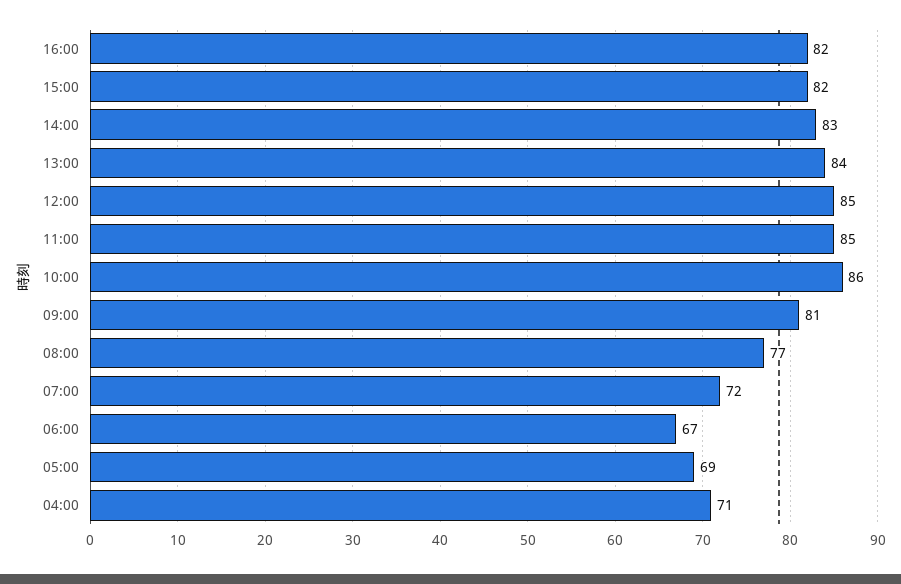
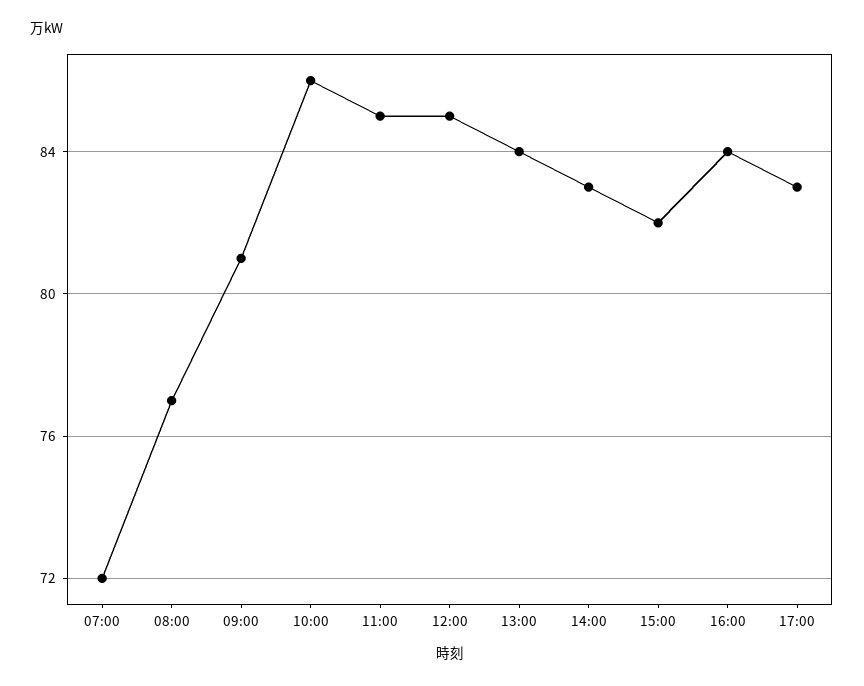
16:00: 82 -> 84
06:00: 67 -> none
05:00: 69 -> none
04:00: 71 -> none
17:00: none -> 83

